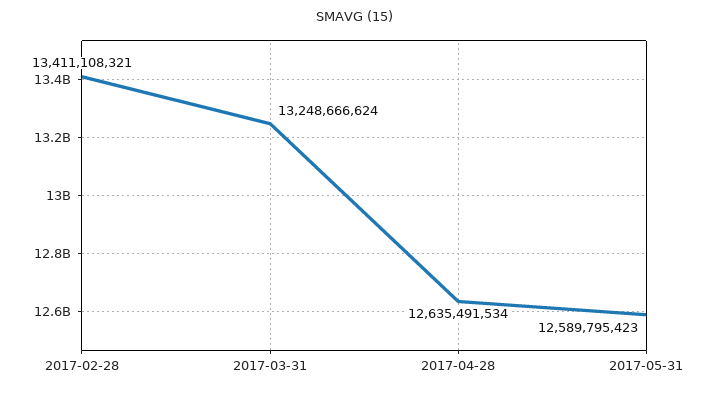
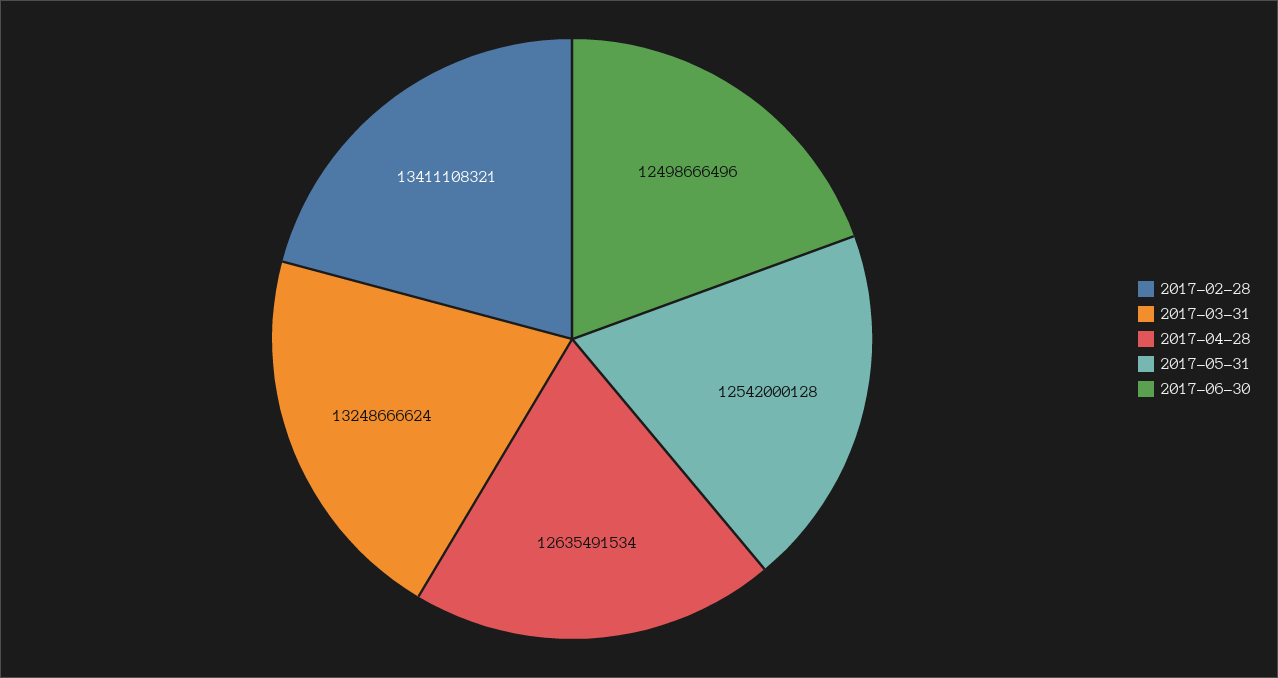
2017-05-31: 12589795423 -> 12542000128
2017-06-30: none -> 12498666496

